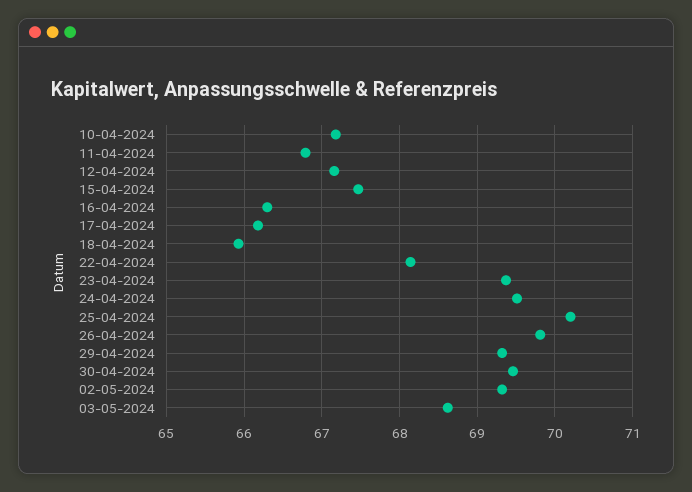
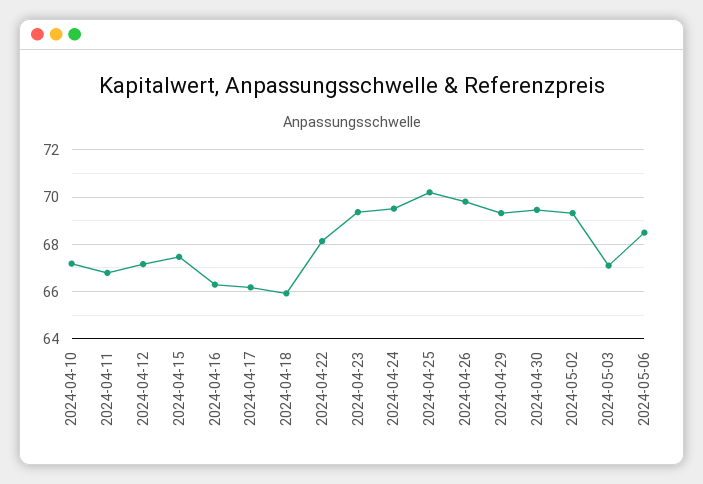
03-05-2024: 68.6 -> 67
2024-05-06: none -> 68.5

